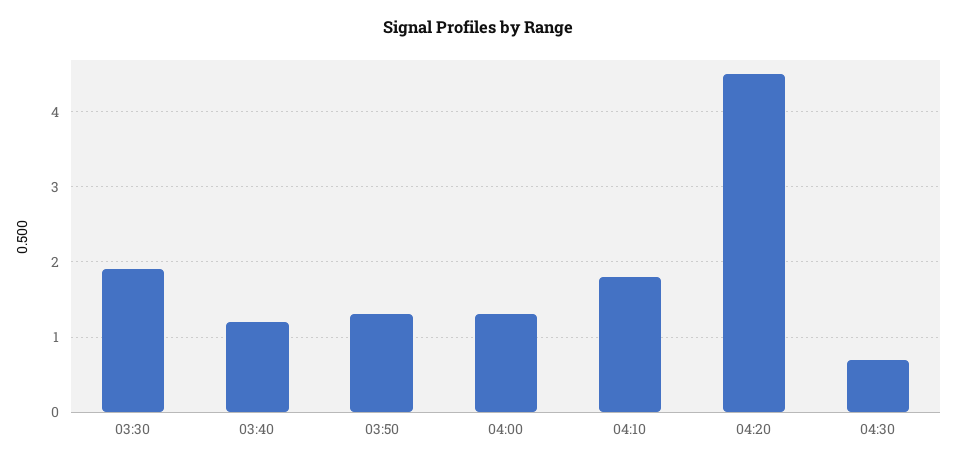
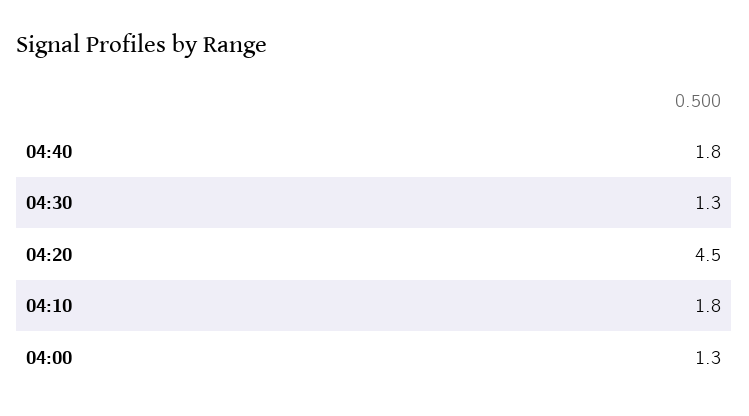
03:30: 1.9 -> none
03:40: 1.2 -> none
03:50: 1.3 -> none
04:30: 0.7 -> 1.3
04:40: none -> 1.8

